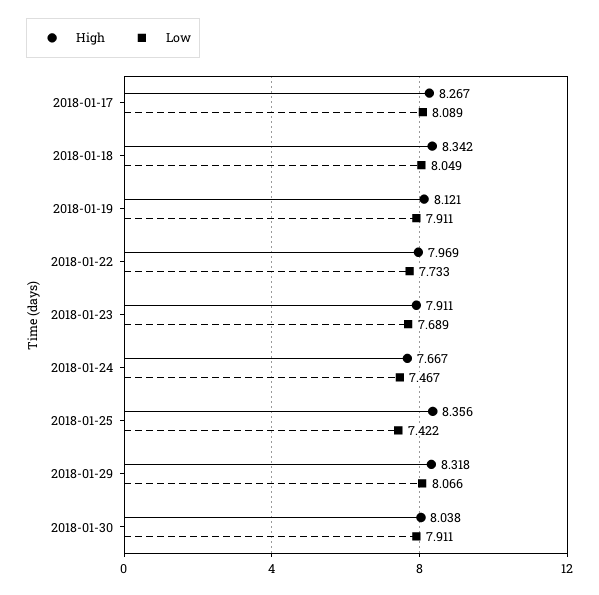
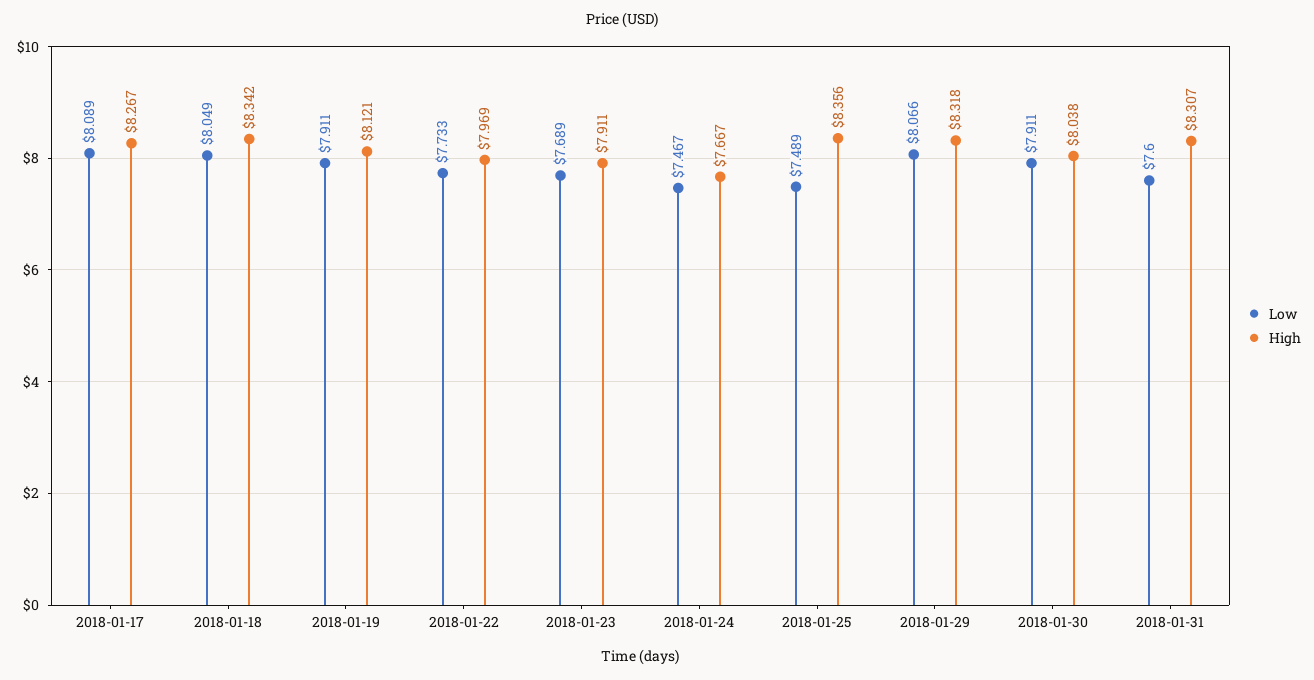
Low, 2018-01-25: 7.422 -> 7.489
Low, 2018-01-31: none -> 7.6
High, 2018-01-31: none -> 8.307

